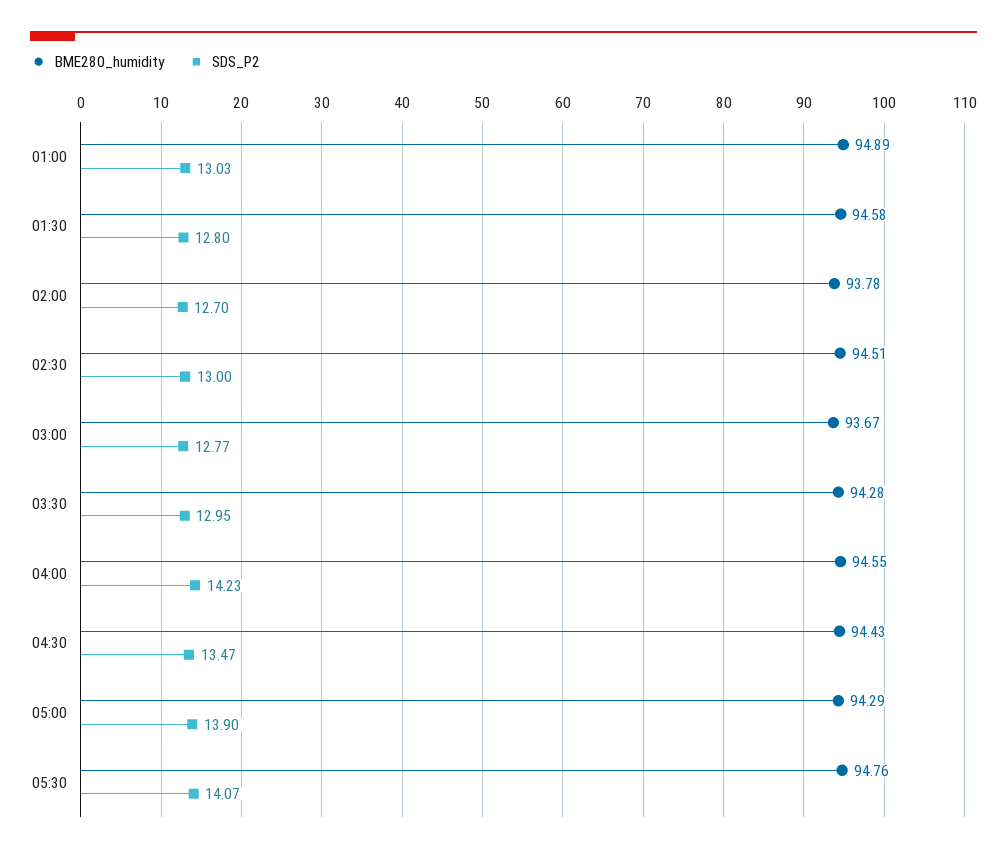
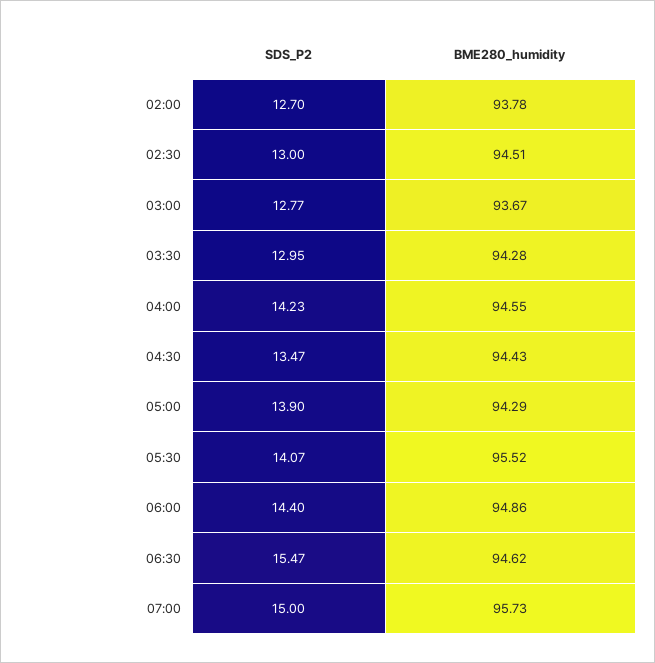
BME280_humidity, 01:00: 94.89 -> none
SDS_P2, 01:00: 13.03 -> none
BME280_humidity, 01:30: 94.58 -> none
SDS_P2, 01:30: 12.8 -> none
BME280_humidity, 05:30: 94.76 -> 95.52
SDS_P2, 06:00: none -> 14.4
BME280_humidity, 06:00: none -> 94.86
SDS_P2, 06:30: none -> 15.47
BME280_humidity, 06:30: none -> 94.62
SDS_P2, 07:00: none -> 15
BME280_humidity, 07:00: none -> 95.73

